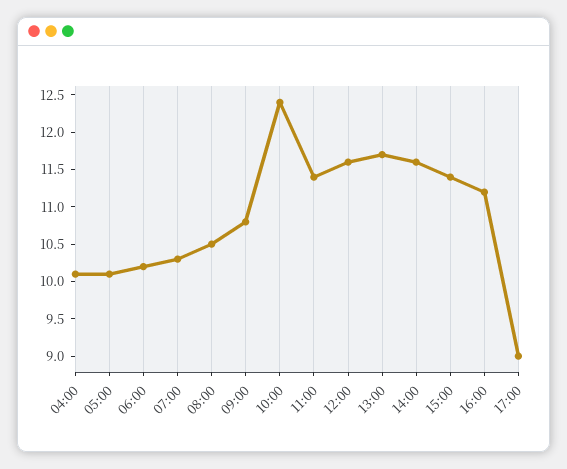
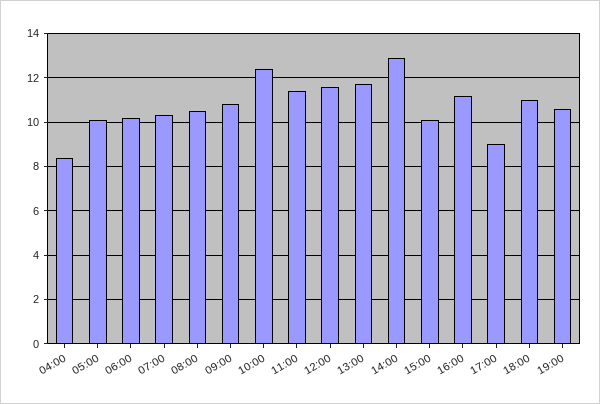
04:00: 10 -> 8.5
14:00: 11.5 -> 13
15:00: 11.5 -> 10
18:00: none -> 11
19:00: none -> 10.5

